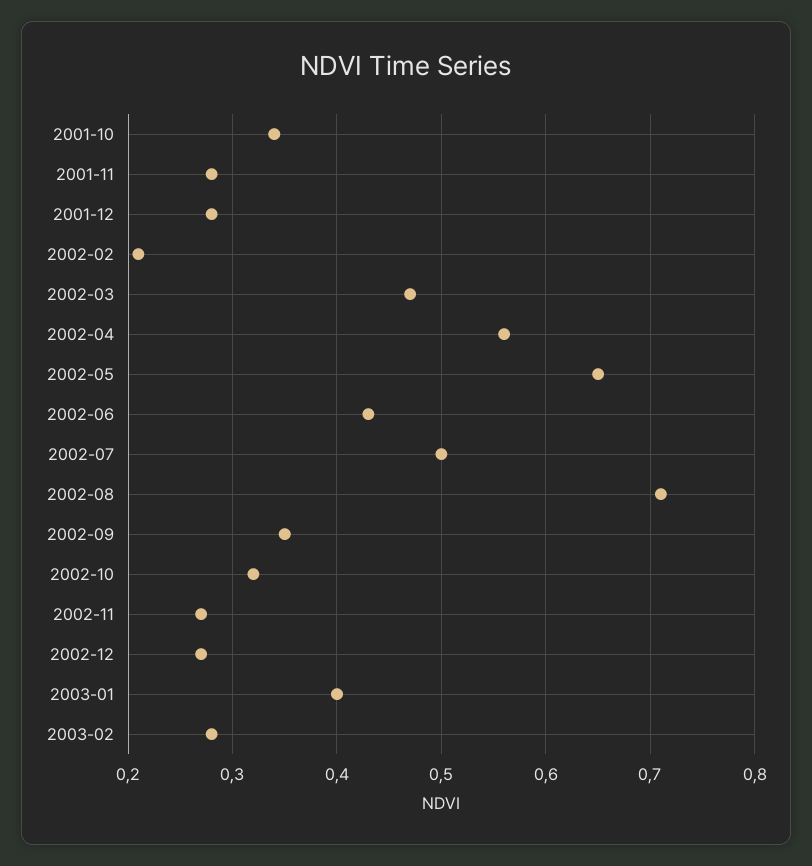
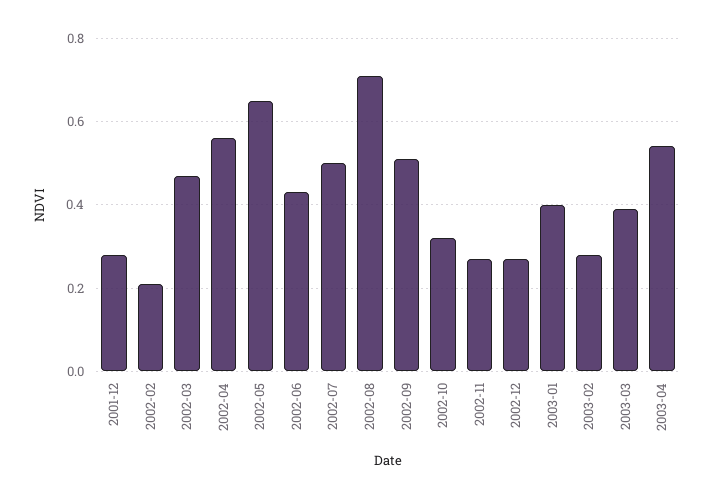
2001-10: 0.34 -> none
2001-11: 0.28 -> none
2002-09: 0.35 -> 0.5
2003-03: none -> 0.4
2003-04: none -> 0.55

